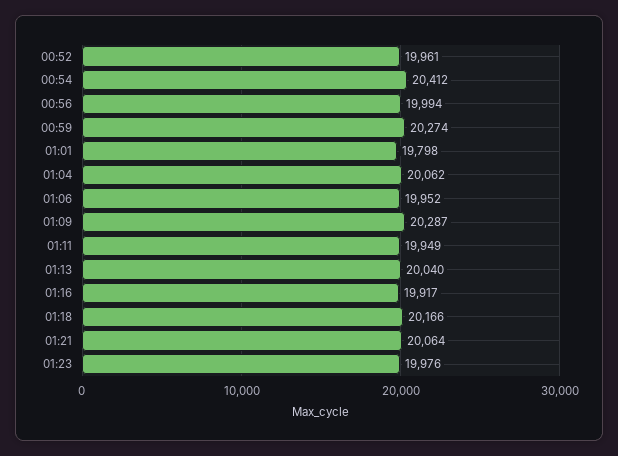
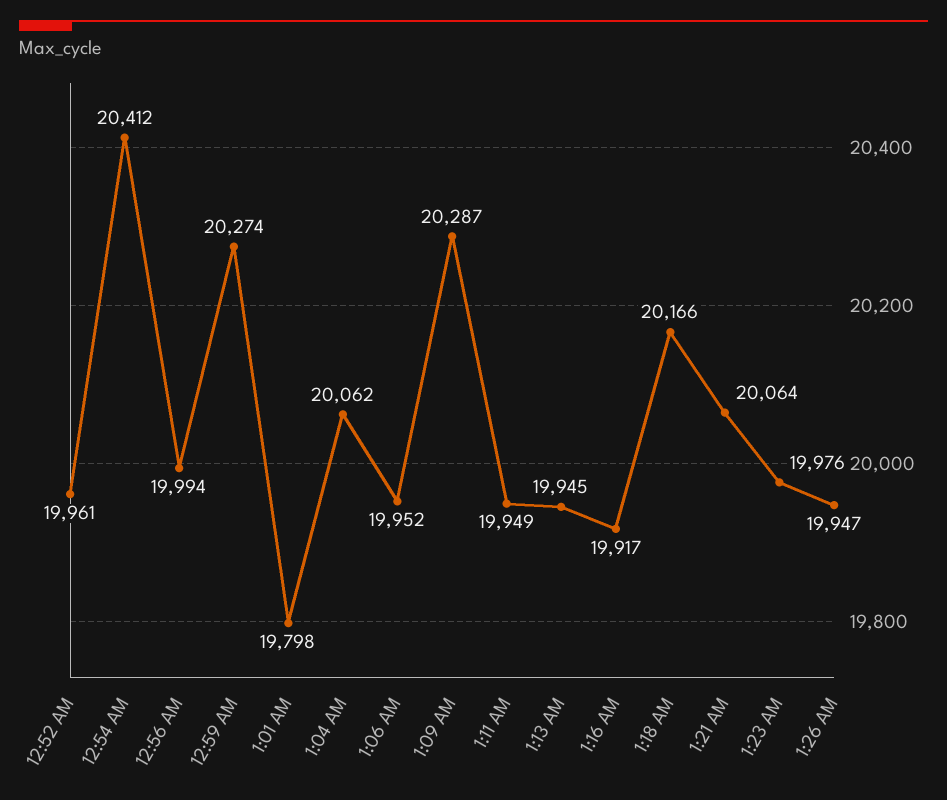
01:13: 20040 -> 19945
1:26 AM: none -> 19947

